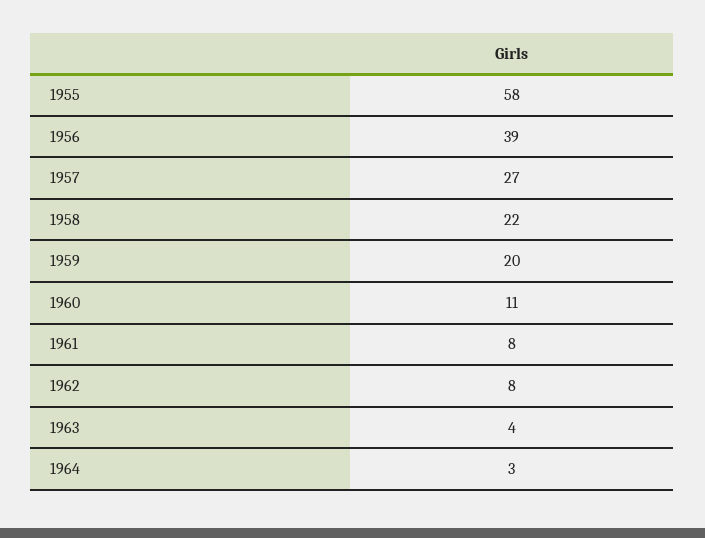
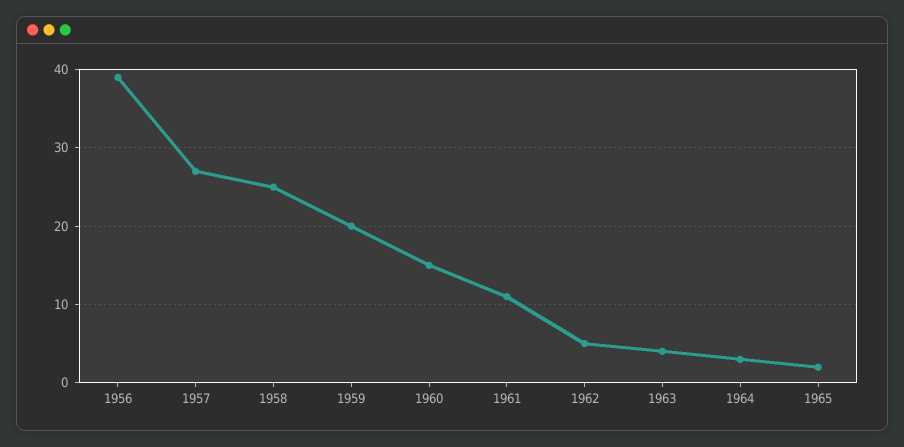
1955: 58 -> none
1958: 22 -> 25
1960: 11 -> 15
1961: 8 -> 11
1962: 8 -> 5
1965: none -> 2

